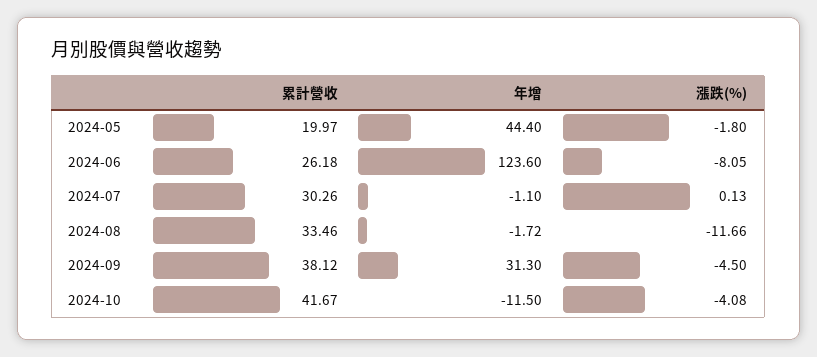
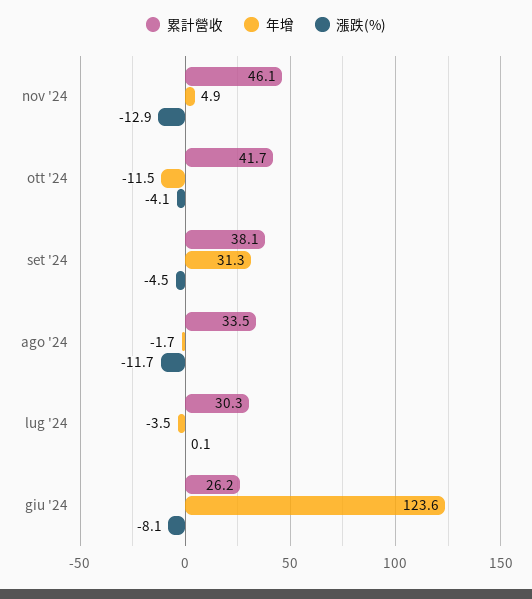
累計營收, 2024-05: 19.97 -> none
年增, 2024-05: 44.4 -> none
漲跌(%), 2024-05: -1.8 -> none
年增, 2024-07: -1.1 -> -3.5
累計營收, nov '24: none -> 46.1
年增, nov '24: none -> 4.9
漲跌(%), nov '24: none -> -12.9

